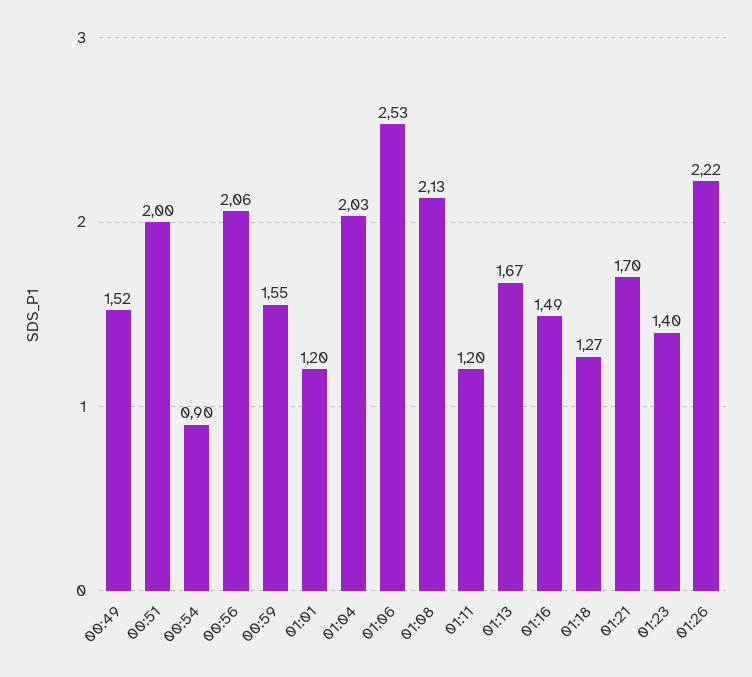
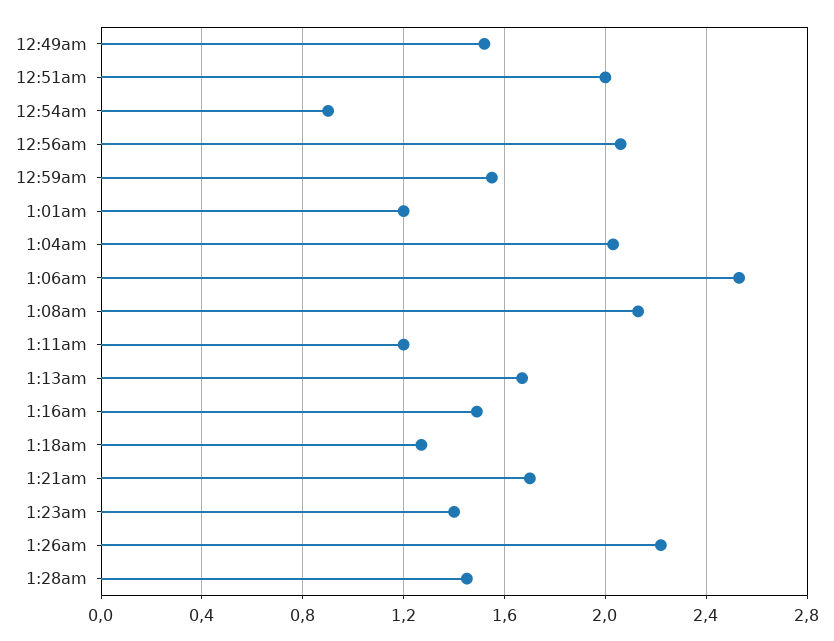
1:28am: none -> 1.45

